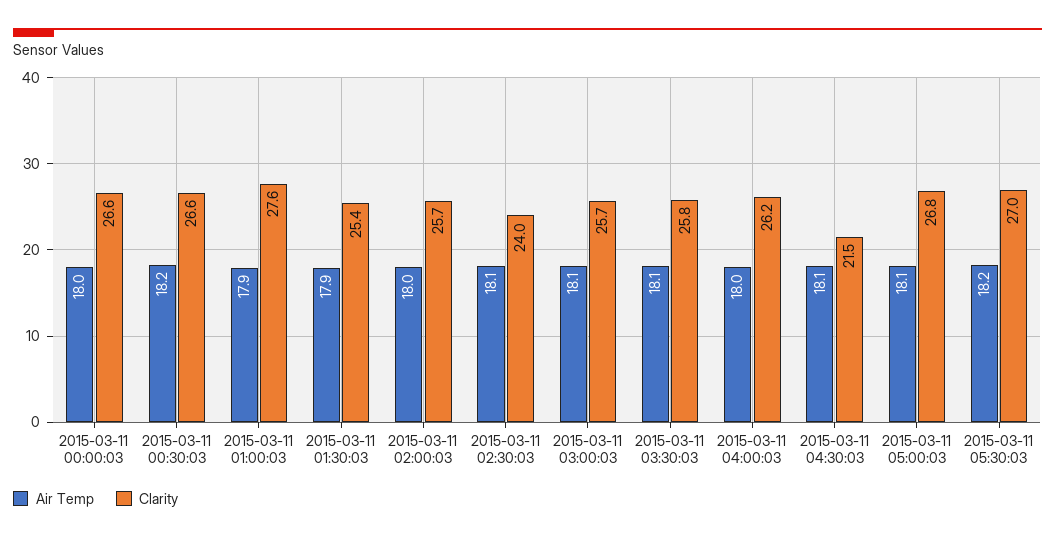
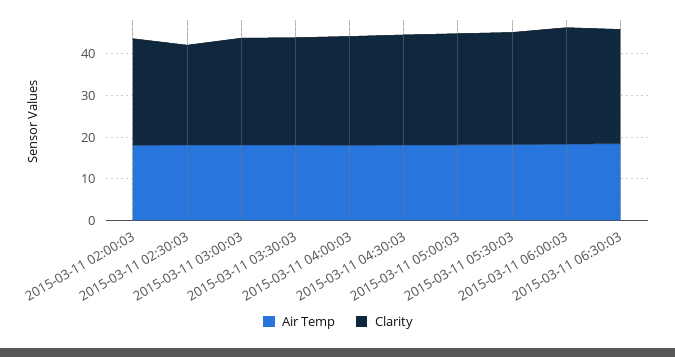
Air Temp, 2015-03-11 00:00:03: 18 -> none
Clarity, 2015-03-11 00:00:03: 26.6 -> none
Air Temp, 2015-03-11 00:30:03: 18.2 -> none
Clarity, 2015-03-11 00:30:03: 26.6 -> none
Air Temp, 2015-03-11 01:00:03: 17.9 -> none
Clarity, 2015-03-11 01:00:03: 27.6 -> none
Air Temp, 2015-03-11 01:30:03: 17.9 -> none
Clarity, 2015-03-11 01:30:03: 25.4 -> none
Clarity, 2015-03-11 04:30:03: 21.5 -> 26
Air Temp, 2015-03-11 06:00:03: none -> 18
Clarity, 2015-03-11 06:00:03: none -> 28
Air Temp, 2015-03-11 06:30:03: none -> 18
Clarity, 2015-03-11 06:30:03: none -> 28

